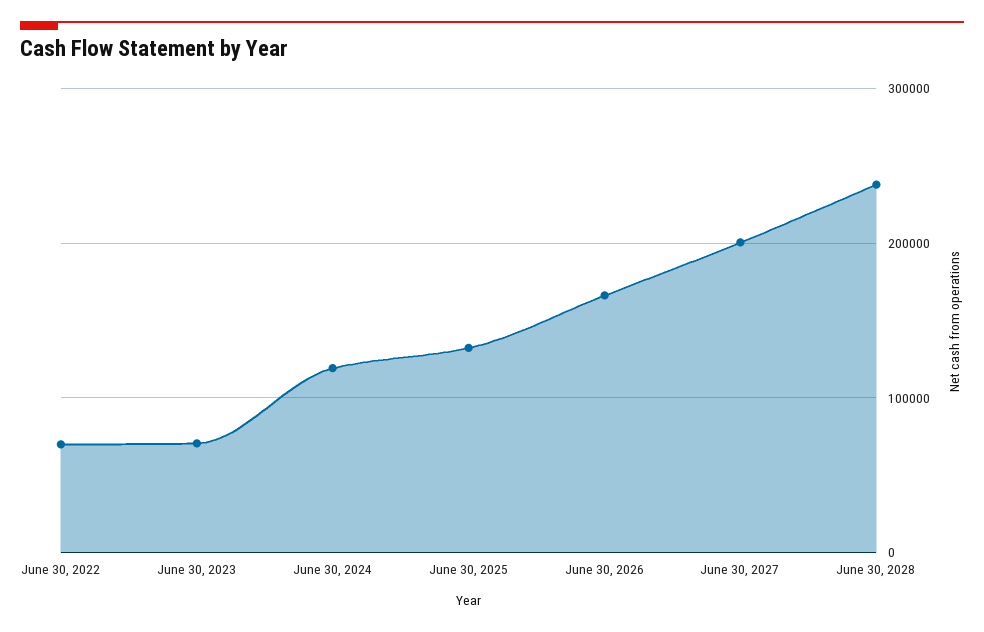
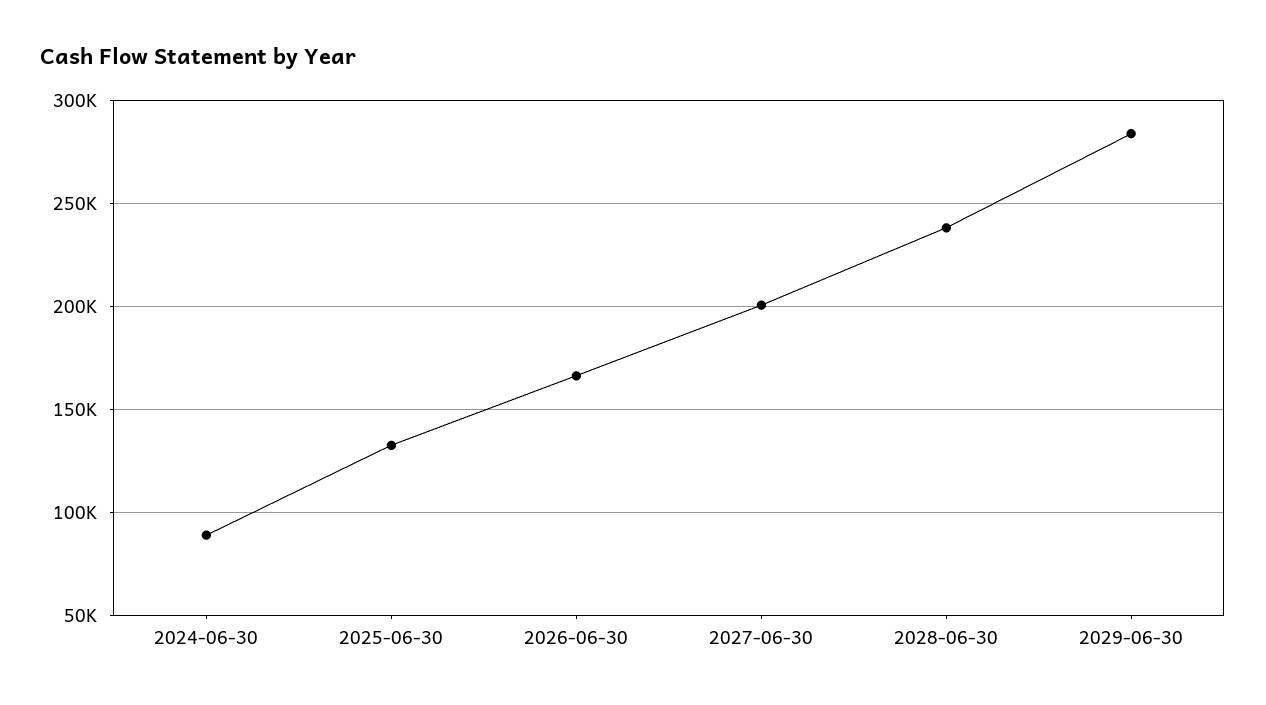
June 30, 2022: 70000 -> none
June 30, 2023: 70000 -> none
June 30, 2024: 120000 -> 90000
2029-06-30: none -> 285000

